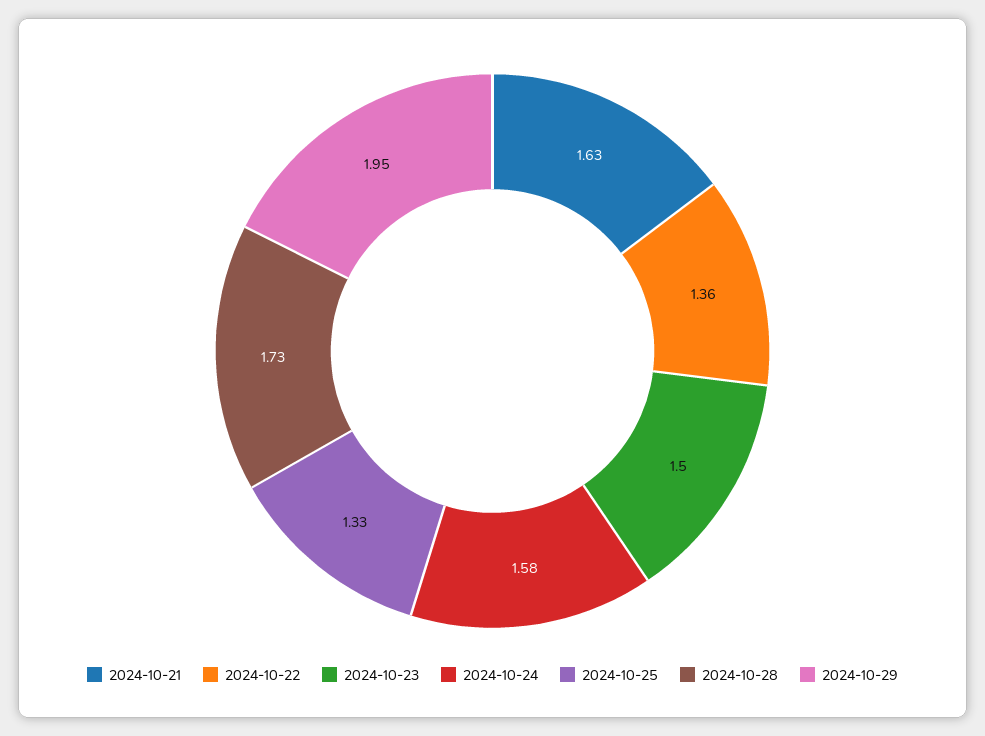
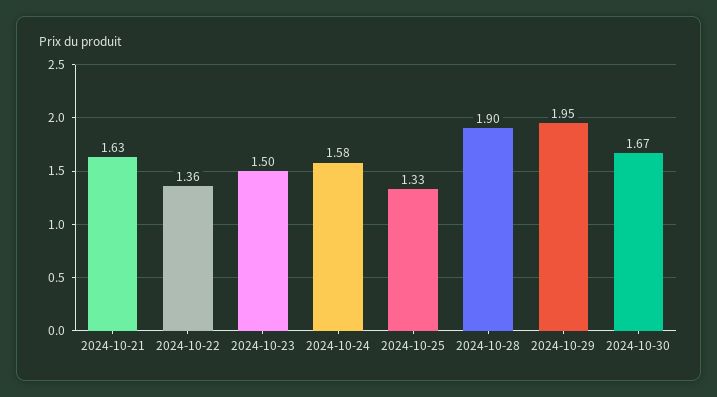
2024-10-28: 1.73 -> 1.9
2024-10-30: none -> 1.67

